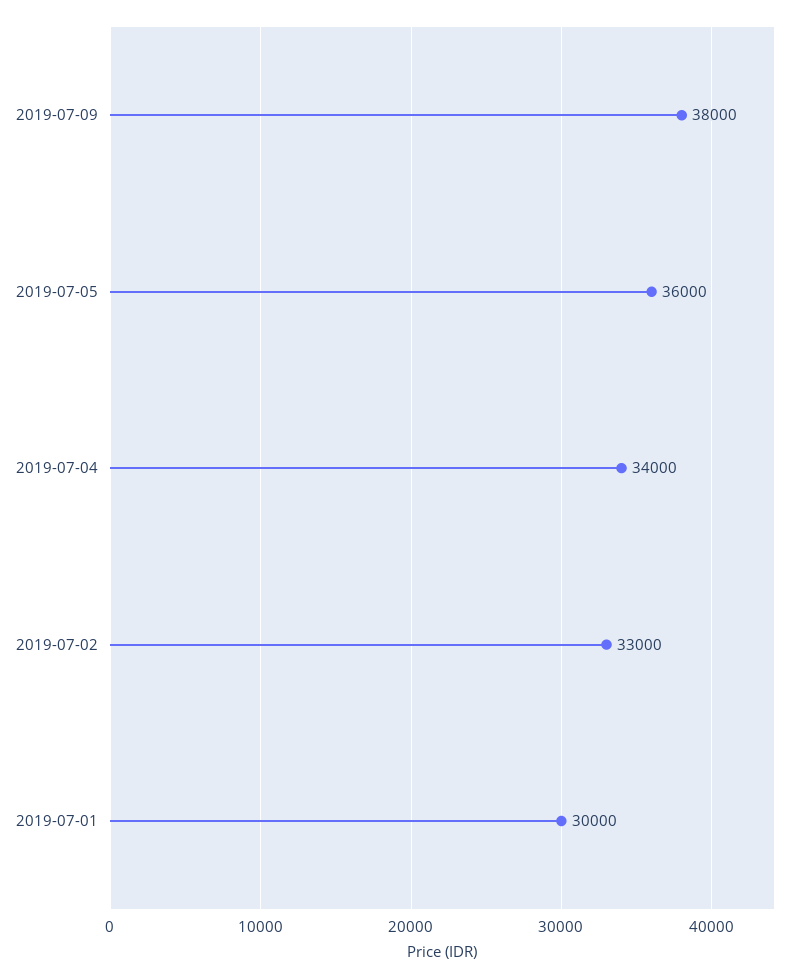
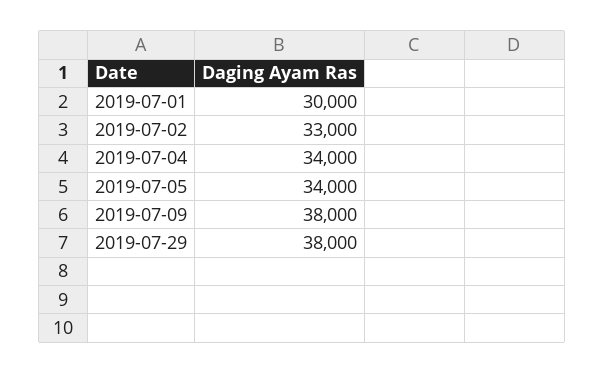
2019-07-05: 36000 -> 34000
2019-07-29: none -> 38000

